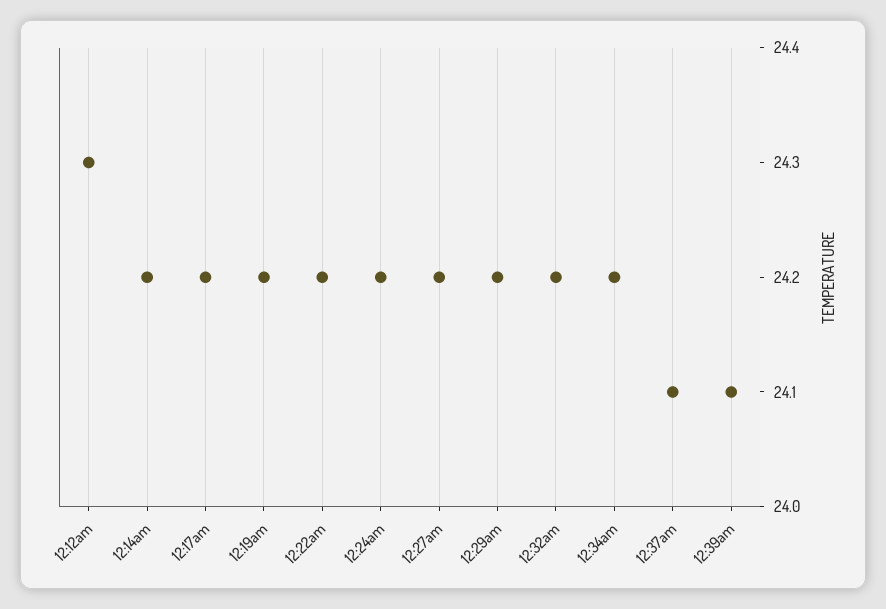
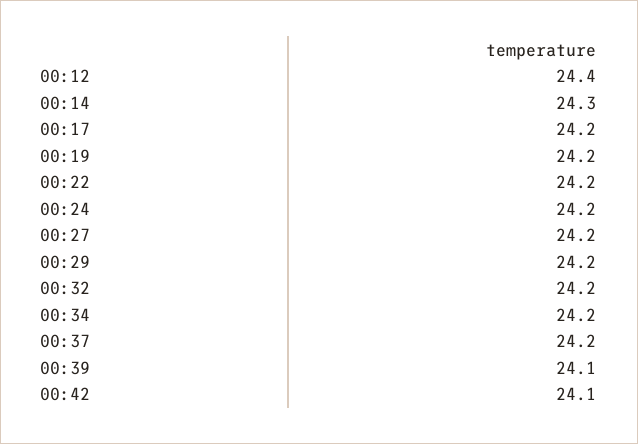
12:12am: 24.3 -> 24.4
12:14am: 24.2 -> 24.3
12:37am: 24.1 -> 24.2
00:42: none -> 24.1

